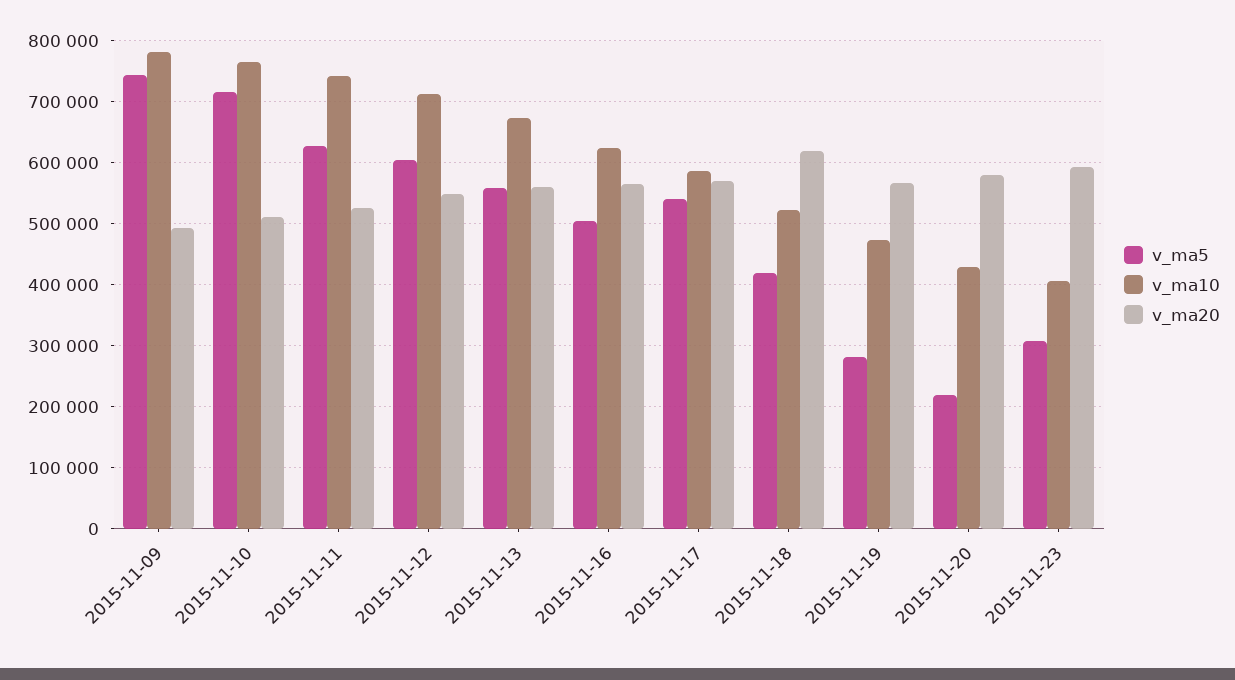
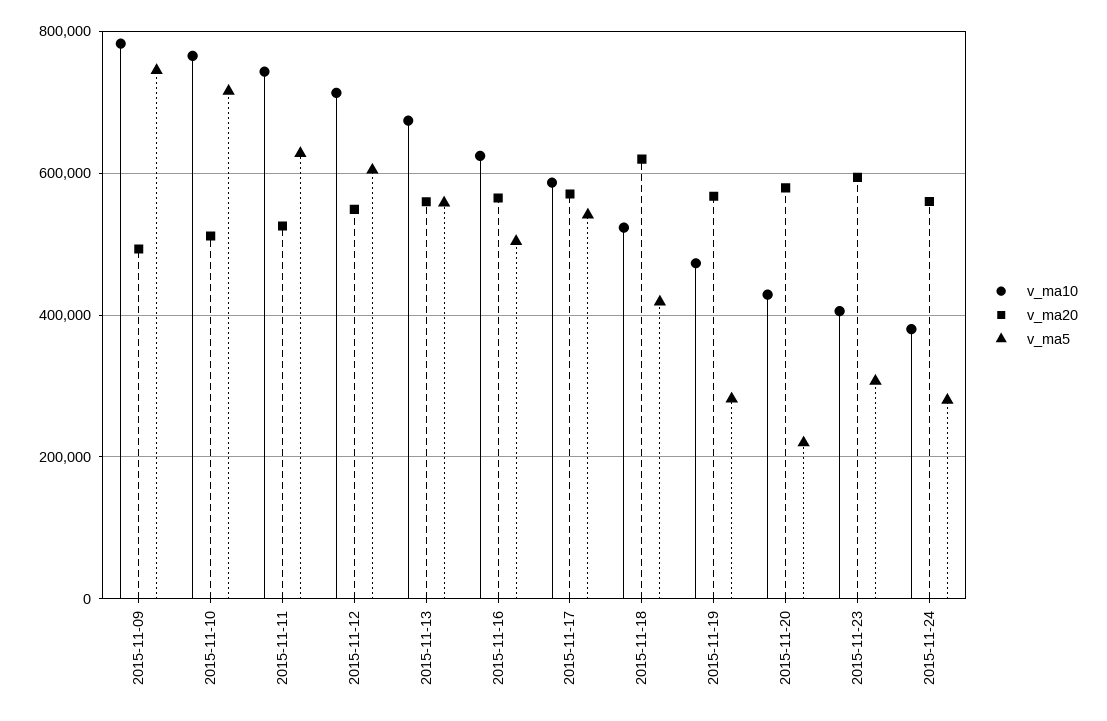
v_ma10, 2015-11-24: none -> 380000
v_ma20, 2015-11-24: none -> 560000
v_ma5, 2015-11-24: none -> 280000

